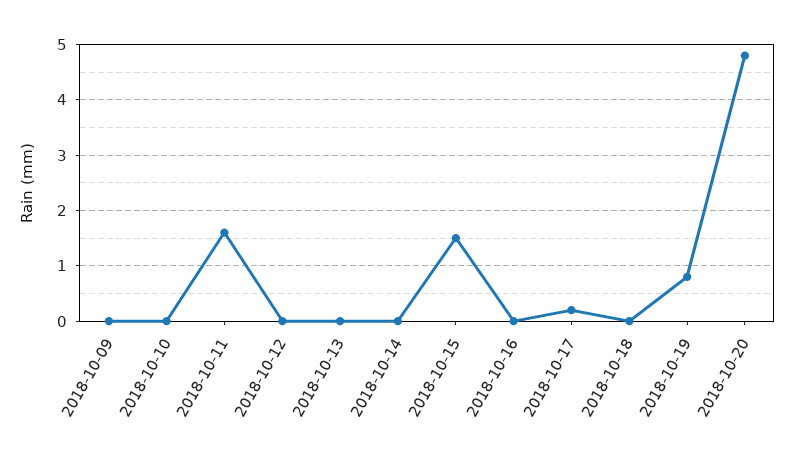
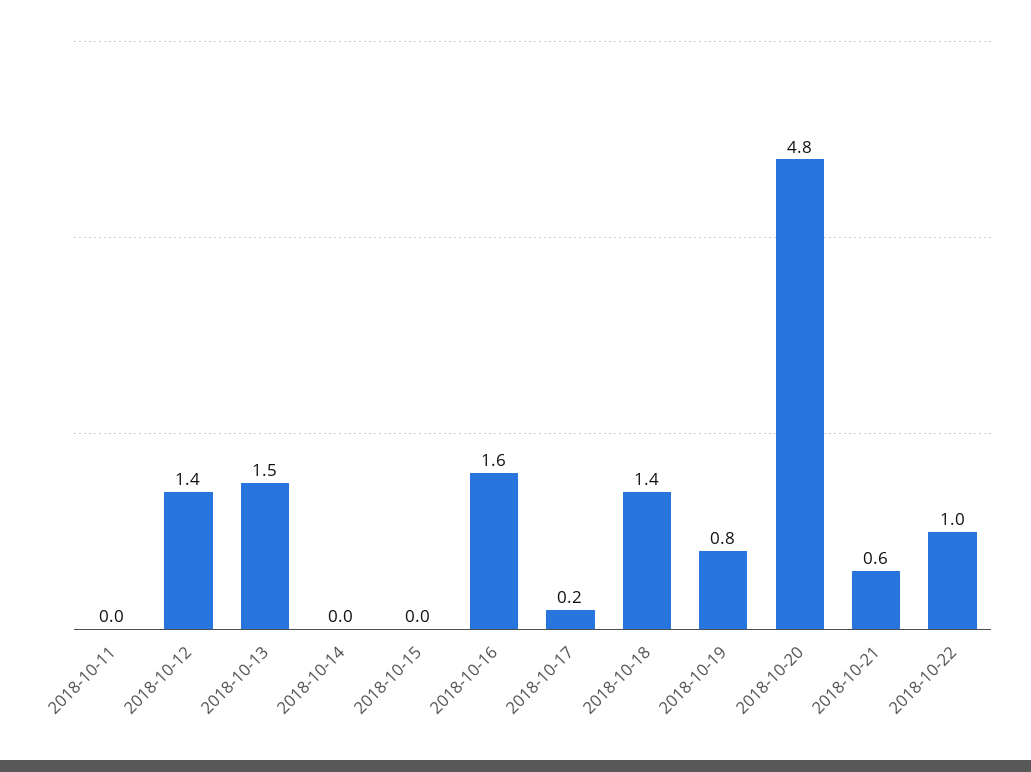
2018-10-09: 0 -> none
2018-10-10: 0 -> none
2018-10-11: 1.5 -> 0
2018-10-12: 0 -> 1.4
2018-10-13: 0 -> 1.5
2018-10-15: 1.5 -> 0
2018-10-16: 0 -> 1.6
2018-10-18: 0 -> 1.4
2018-10-21: none -> 0.6
2018-10-22: none -> 1

